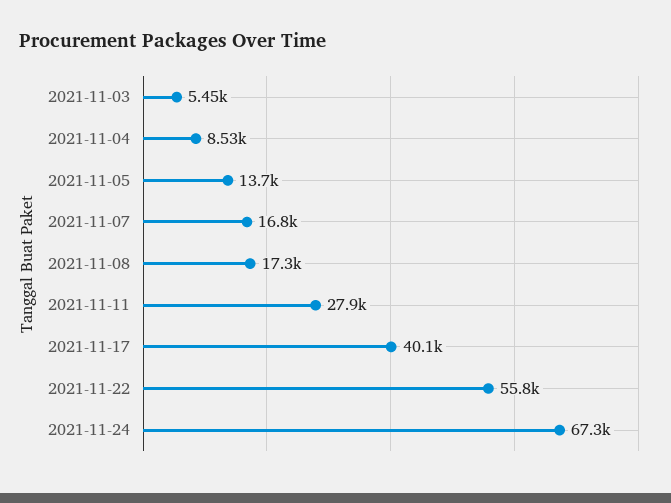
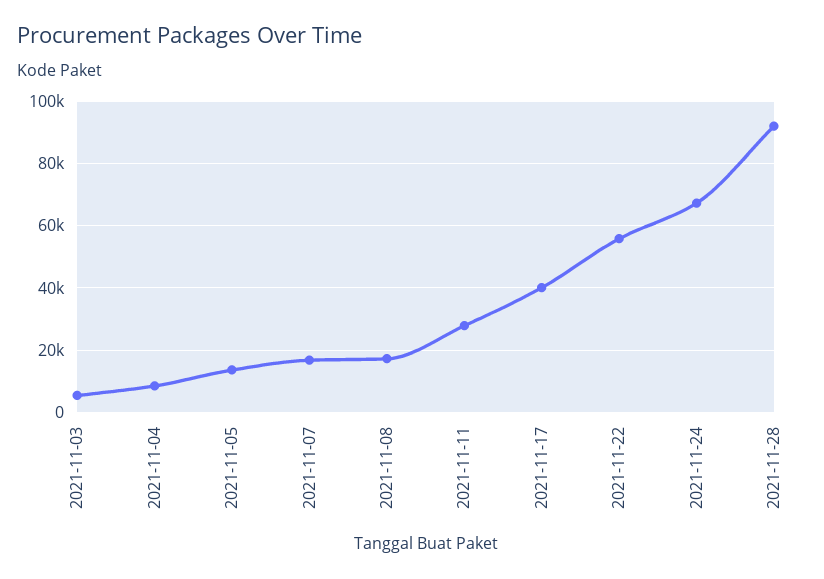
2021-11-28: none -> 92000

